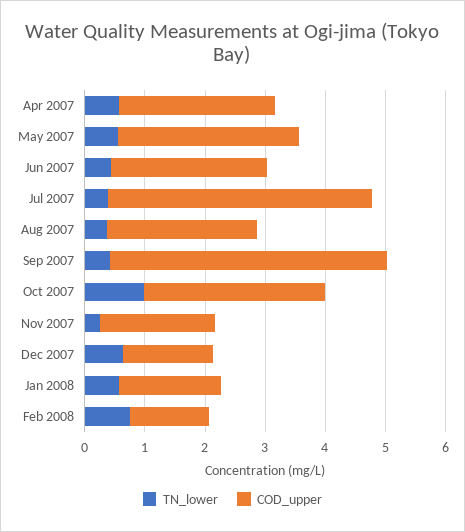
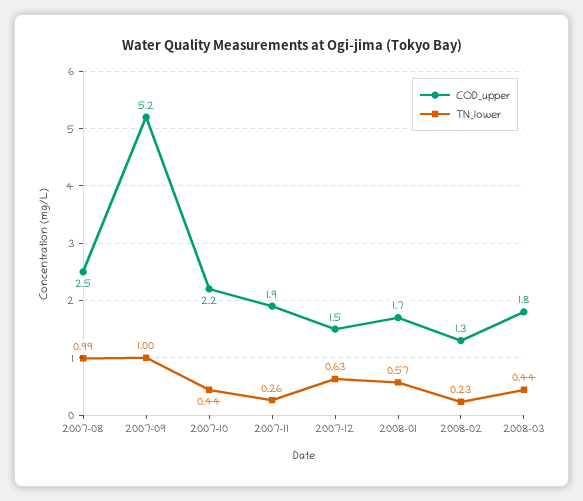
TN_lower, Apr 2007: 0.6 -> none
COD_upper, Apr 2007: 2.6 -> none
TN_lower, May 2007: 0.6 -> none
COD_upper, May 2007: 3 -> none
TN_lower, Jun 2007: 0.4 -> none
COD_upper, Jun 2007: 2.6 -> none
TN_lower, Jul 2007: 0.4 -> none
COD_upper, Jul 2007: 4.4 -> none
TN_lower, Aug 2007: 0.4 -> 0.99
TN_lower, Sep 2007: 0.4 -> 1
COD_upper, Sep 2007: 4.6 -> 5.2
TN_lower, Oct 2007: 1 -> 0.44
COD_upper, Oct 2007: 3 -> 2.2
TN_lower, Feb 2008: 0.8 -> 0.23
COD_upper, 2008-03: none -> 1.8
TN_lower, 2008-03: none -> 0.44

